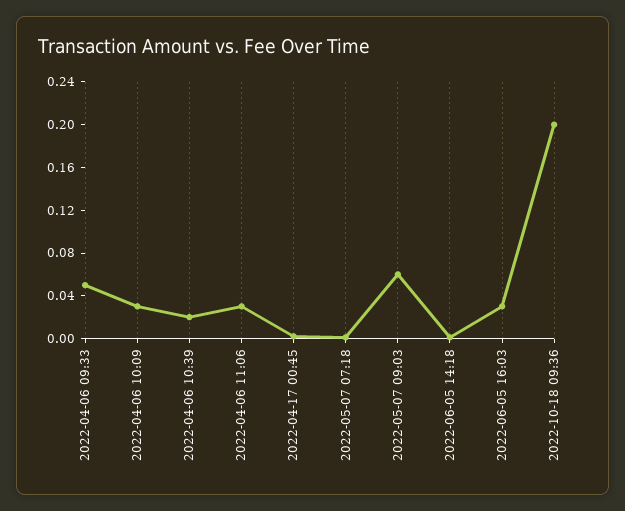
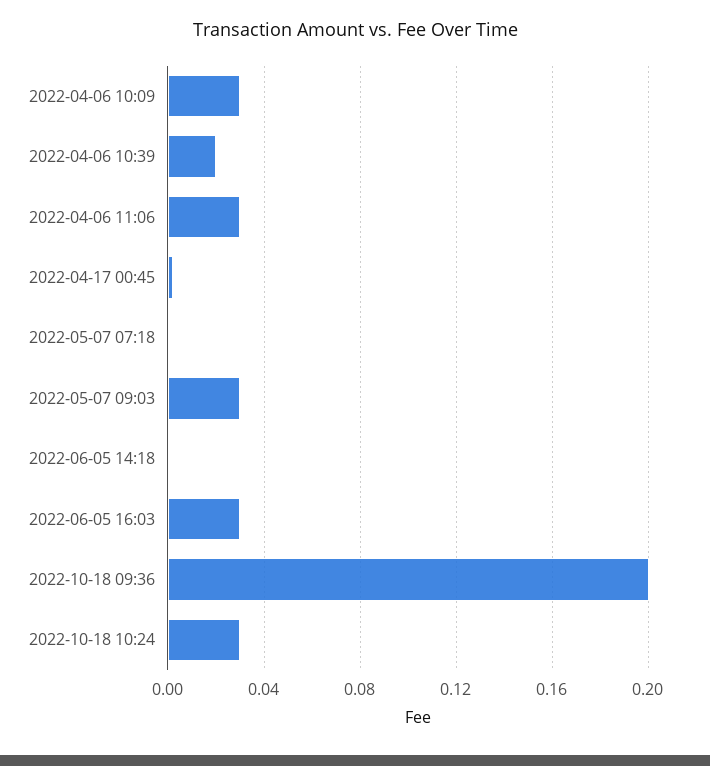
2022-04-06 09:33: 0.05 -> none
2022-05-07 09:03: 0.06 -> 0.03
2022-10-18 10:24: none -> 0.03

